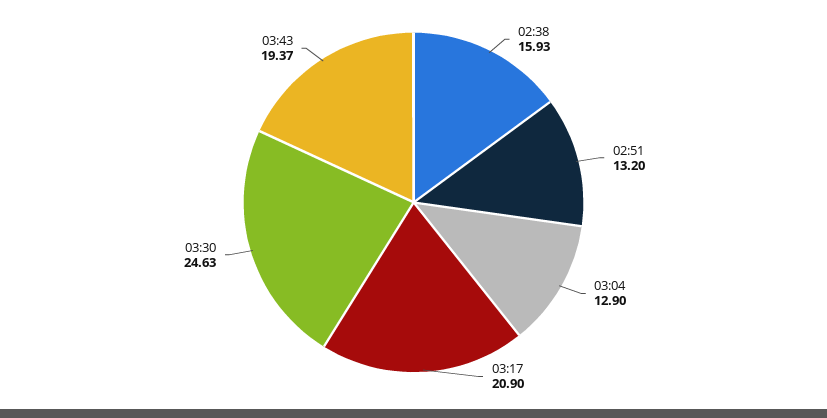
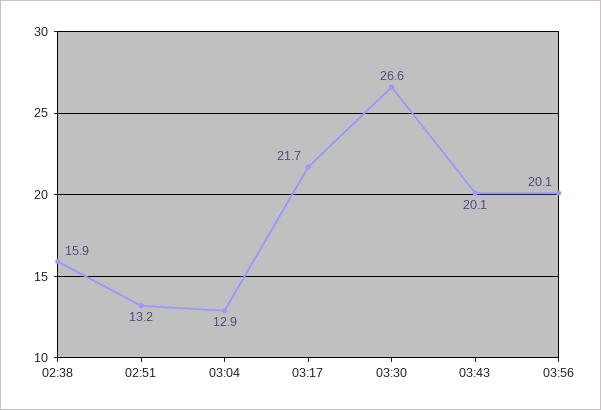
03:17: 20.9 -> 21.7
03:30: 24.63 -> 26.6
03:43: 19.37 -> 20.1
03:56: none -> 20.1

